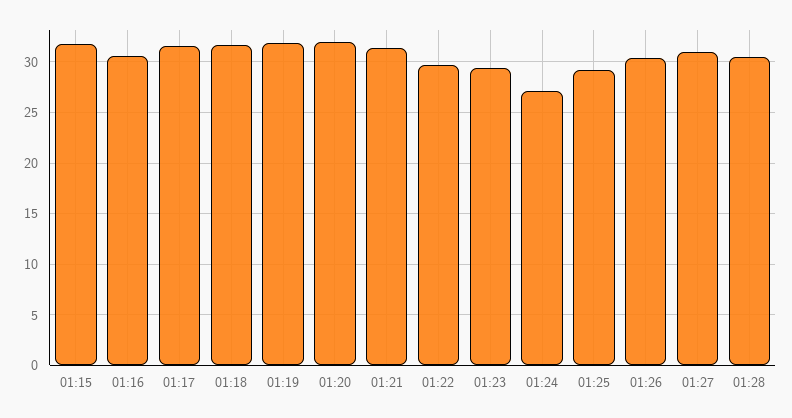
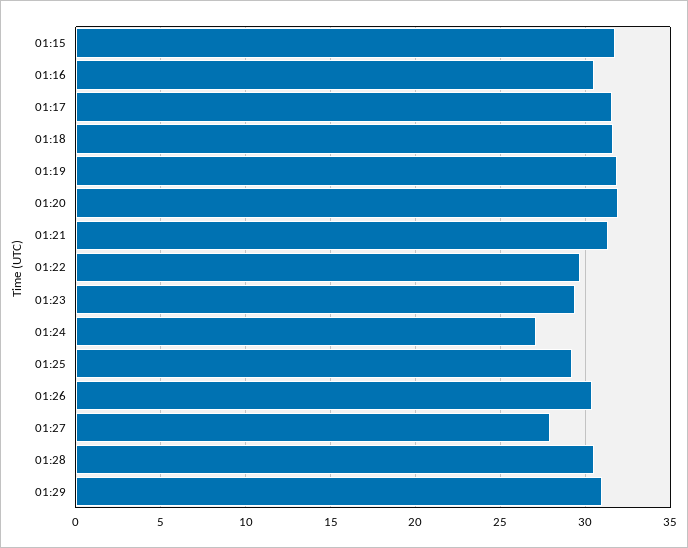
01:27: 31 -> 28
01:29: none -> 31

